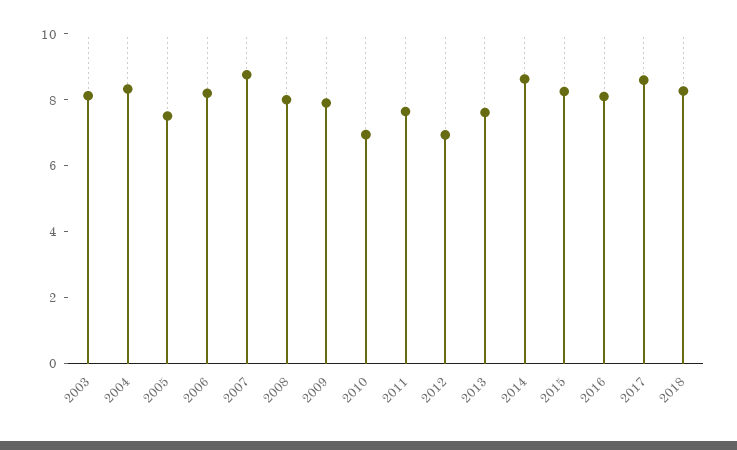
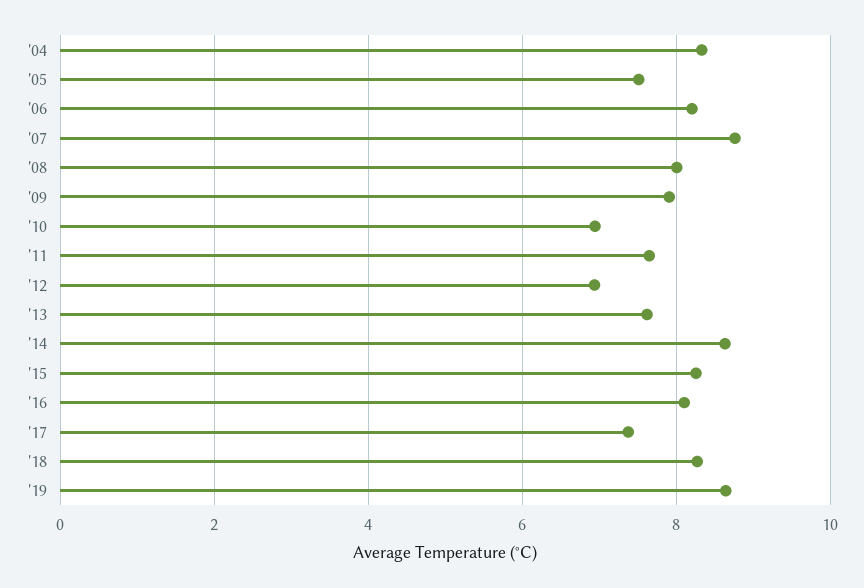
2003: 8 -> none
2017: 8.5 -> 7.4
'19: none -> 8.6

